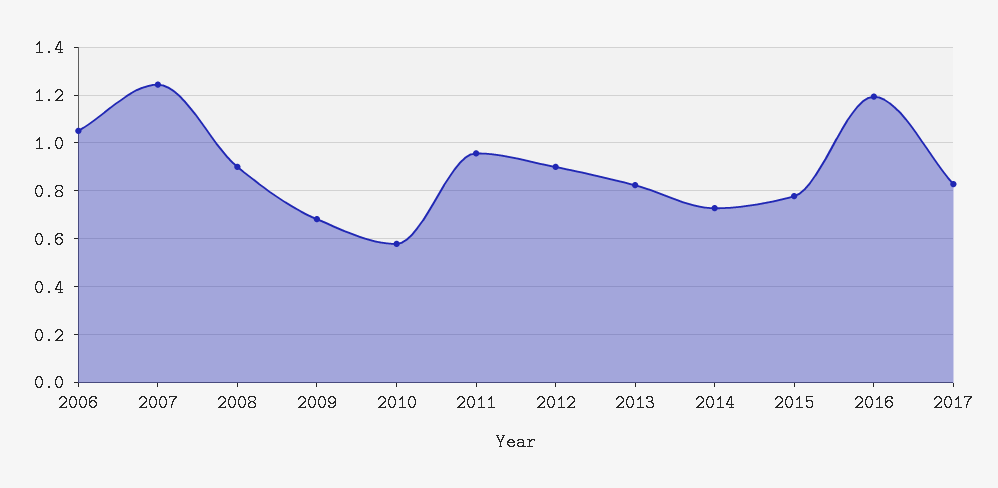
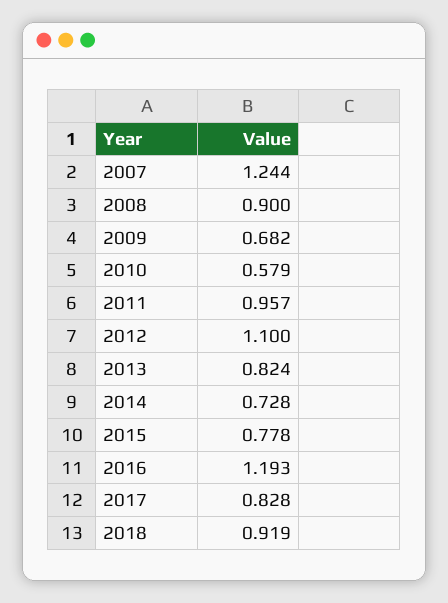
2006: 1.05 -> none
2012: 0.9 -> 1.1
2018: none -> 0.919

